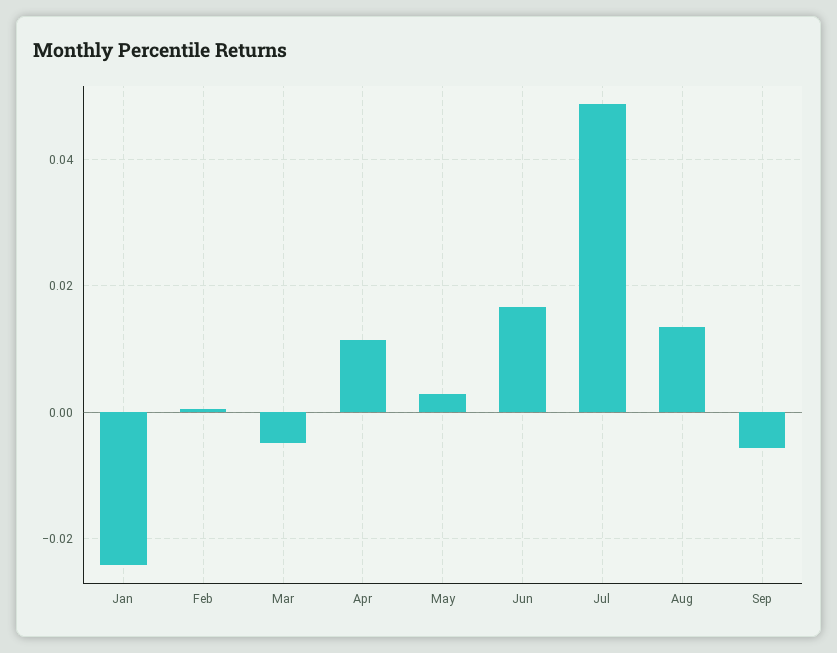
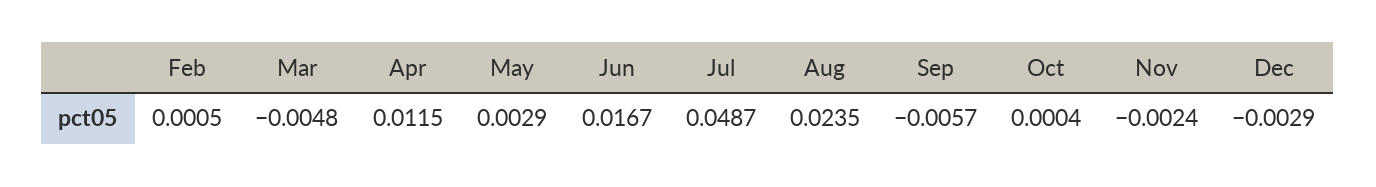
Jan: -0.024 -> none
Aug: 0.014 -> 0.0235
Oct: none -> 0.0004
Nov: none -> -0.0024
Dec: none -> -0.0029

